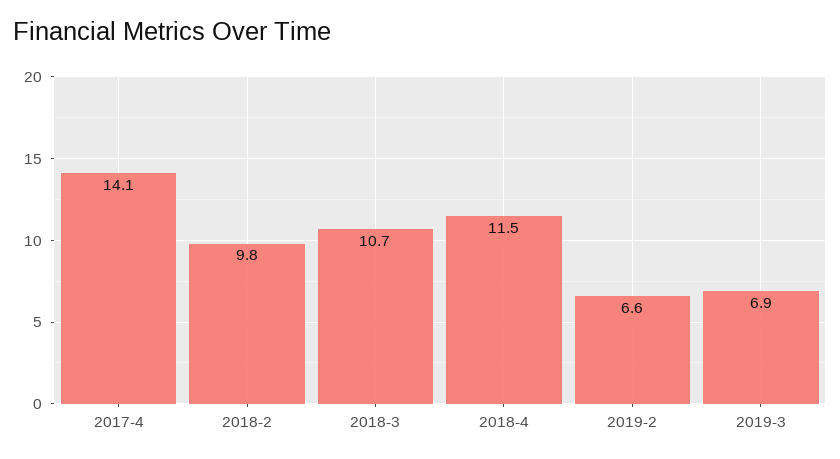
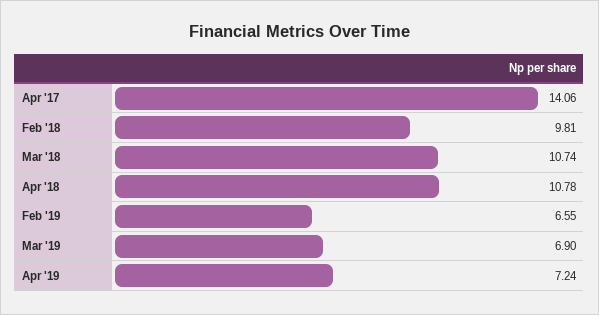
2018-4: 11.5 -> 10.78
Apr '19: none -> 7.24

